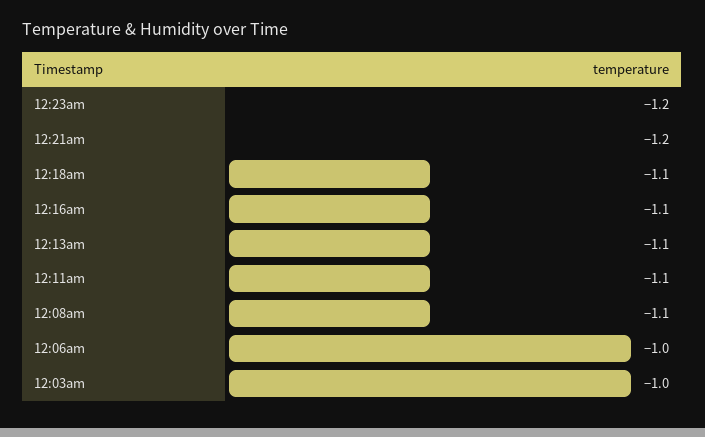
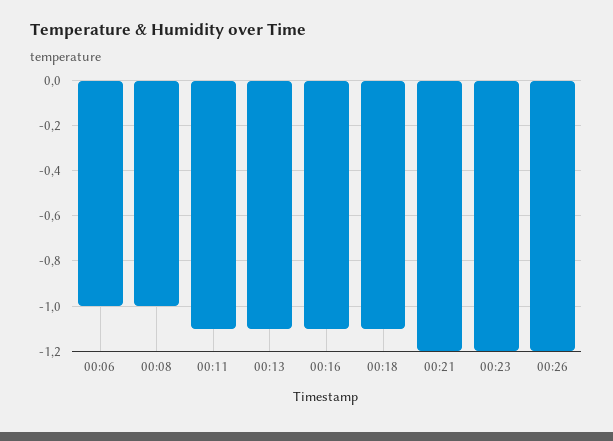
12:08am: -1.1 -> -1
12:03am: -1 -> none
00:26: none -> -1.2

